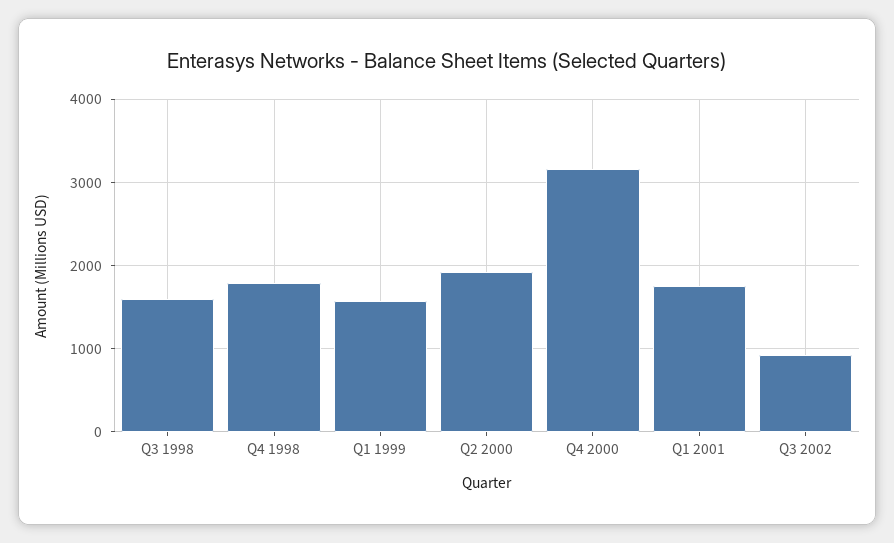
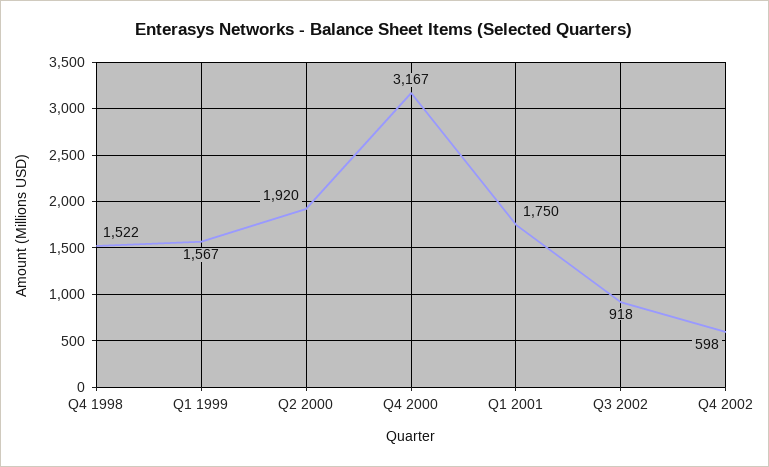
Q3 1998: 1600 -> none
Q4 1998: 1800 -> 1522
Q4 2002: none -> 598

